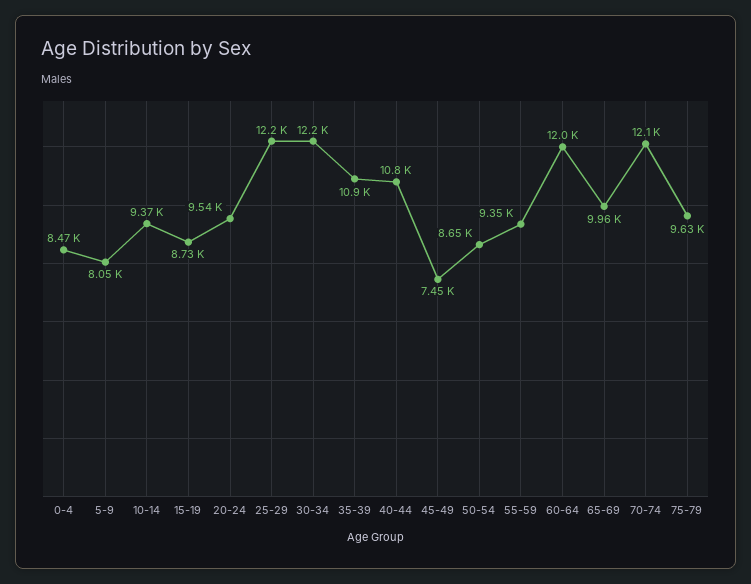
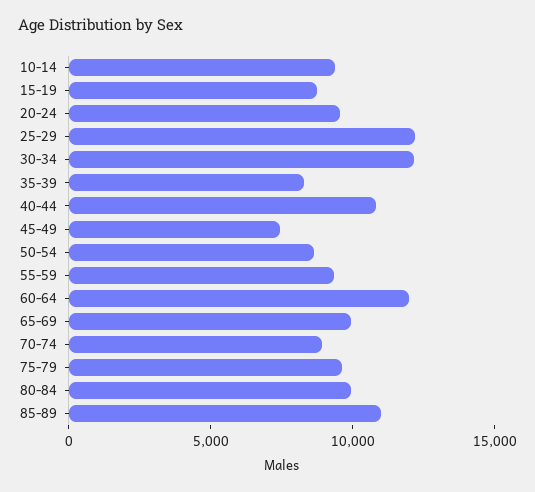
0-4: 8470 -> none
5-9: 8050 -> none
35-39: 10900 -> 8000
70-74: 12100 -> 9000
80-84: none -> 10000
85-89: none -> 11000

